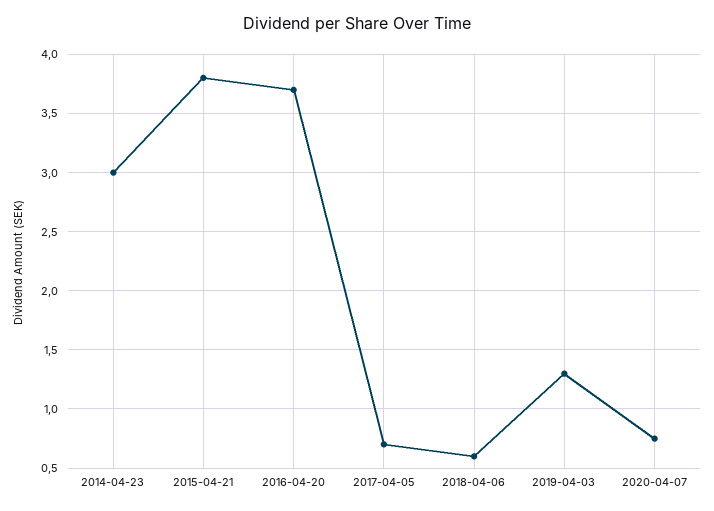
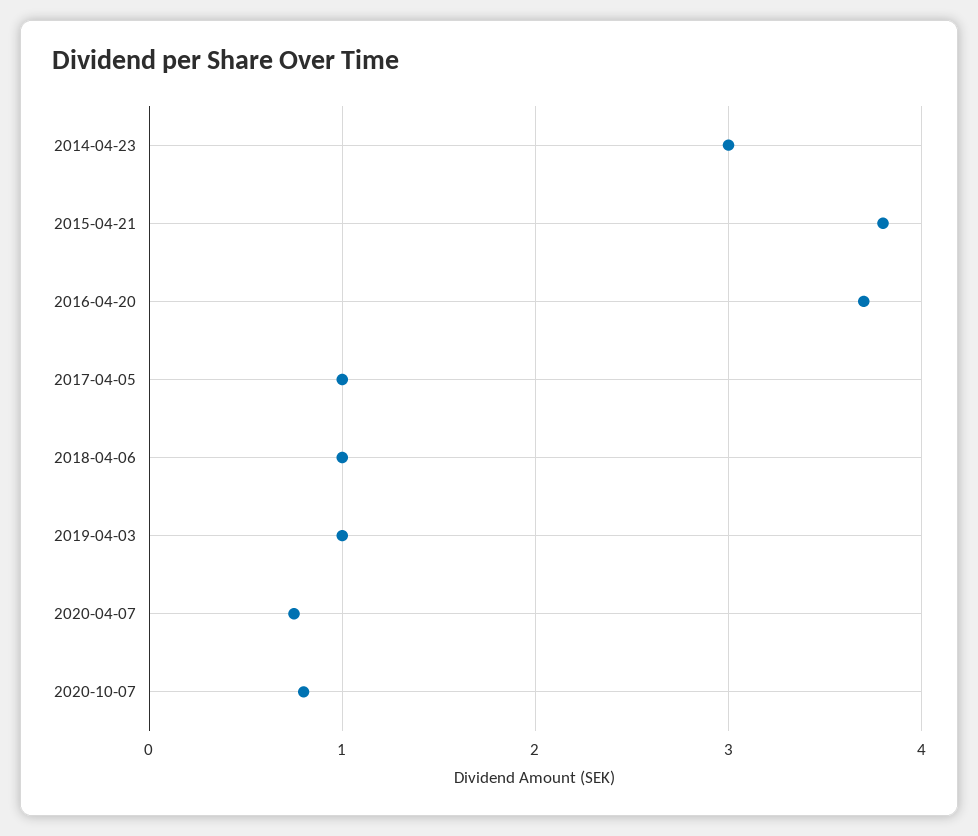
2017-04-05: 0.7 -> 1
2018-04-06: 0.6 -> 1
2019-04-03: 1.3 -> 1
2020-10-07: none -> 0.8

